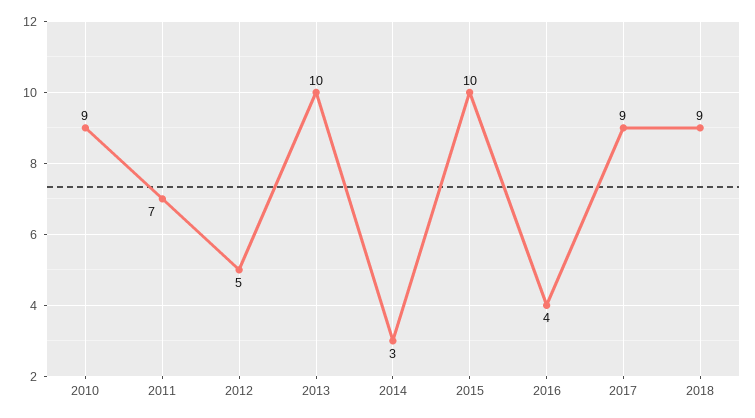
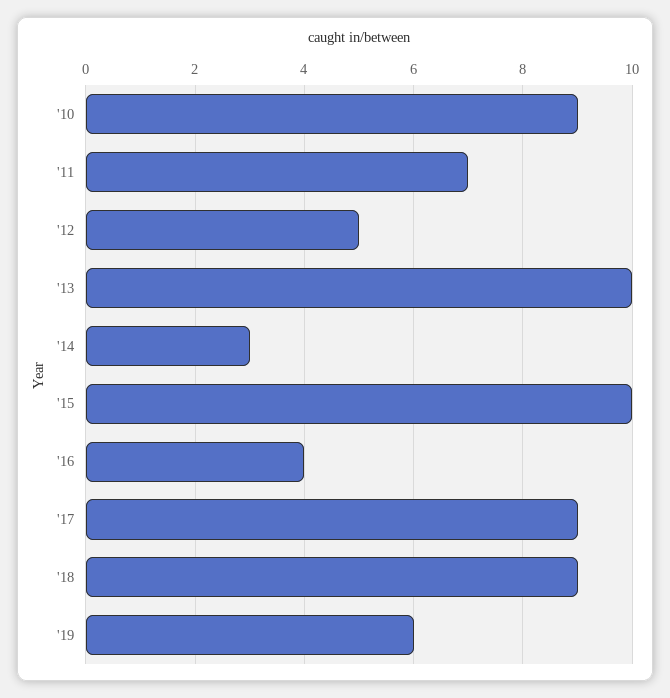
'19: none -> 6

